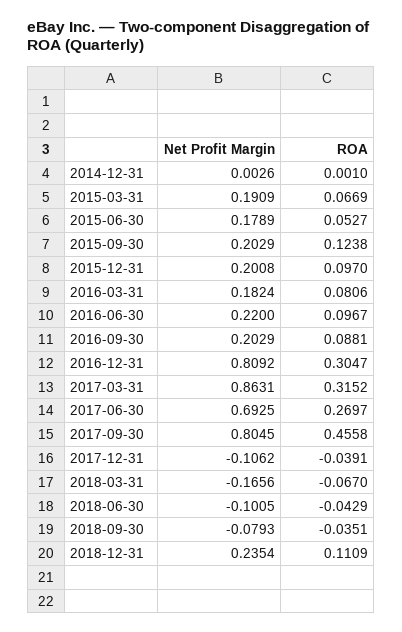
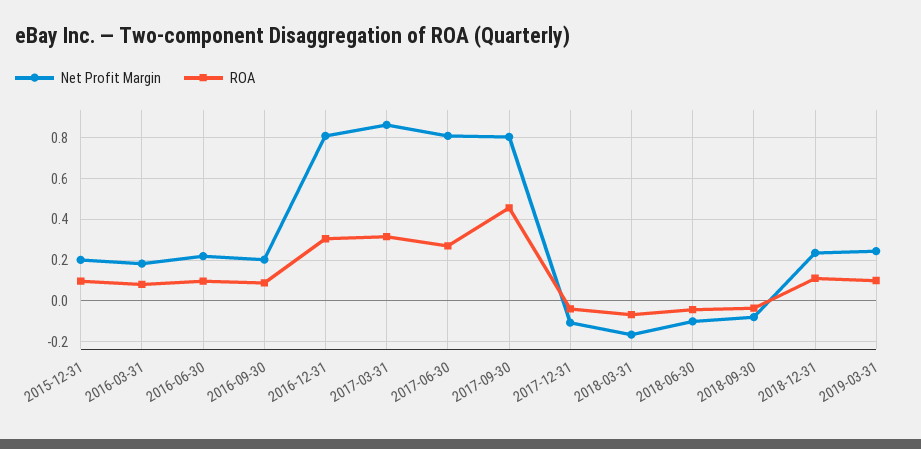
Net Profit Margin, 2014-12-31: 0.0026 -> none
ROA, 2014-12-31: 0.001 -> none
Net Profit Margin, 2015-03-31: 0.1909 -> none
ROA, 2015-03-31: 0.0669 -> none
Net Profit Margin, 2015-06-30: 0.1789 -> none
ROA, 2015-06-30: 0.0527 -> none
Net Profit Margin, 2015-09-30: 0.2029 -> none
ROA, 2015-09-30: 0.1238 -> none
Net Profit Margin, 2017-06-30: 0.6925 -> 0.8
Net Profit Margin, 2019-03-31: none -> 0.25
ROA, 2019-03-31: none -> 0.1

